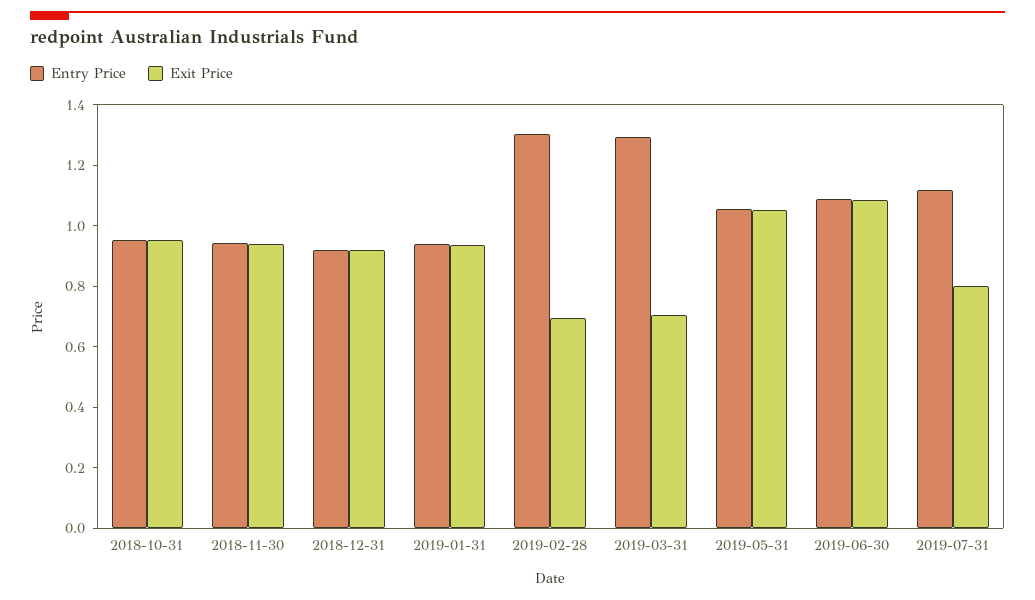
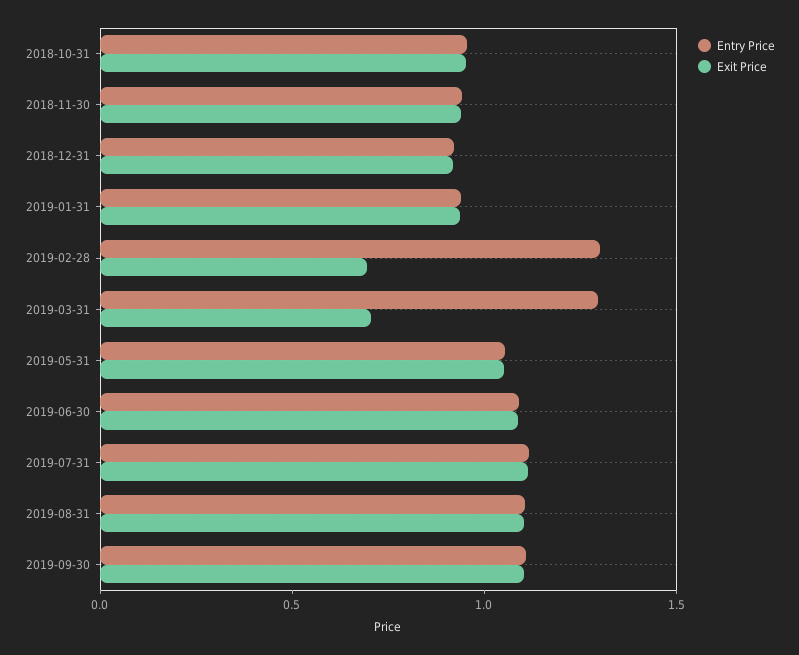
Exit Price, 2019-07-31: 0.8 -> 1.1
Entry Price, 2019-08-31: none -> 1.1
Exit Price, 2019-08-31: none -> 1.1
Entry Price, 2019-09-30: none -> 1.1
Exit Price, 2019-09-30: none -> 1.1

